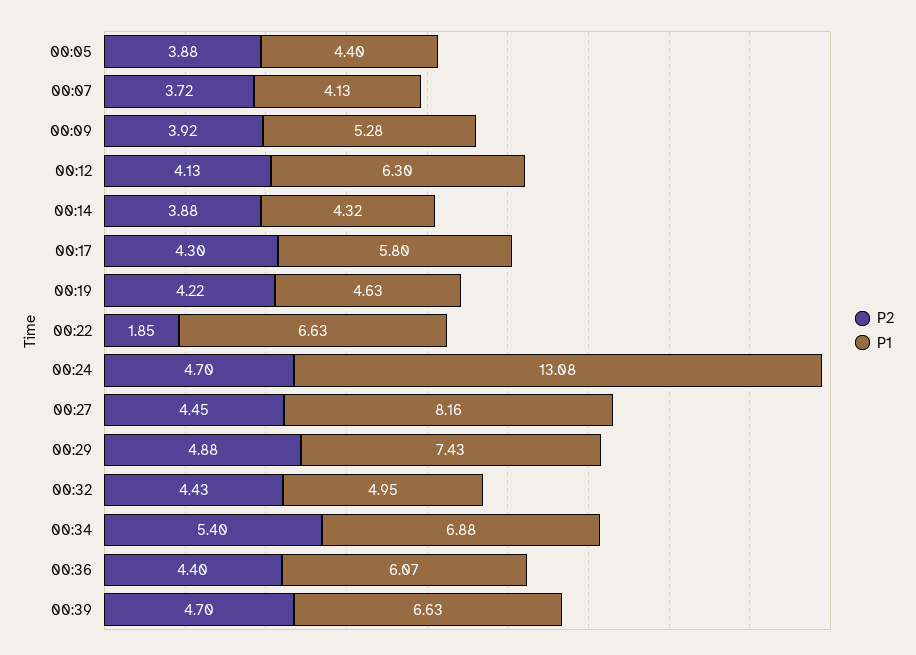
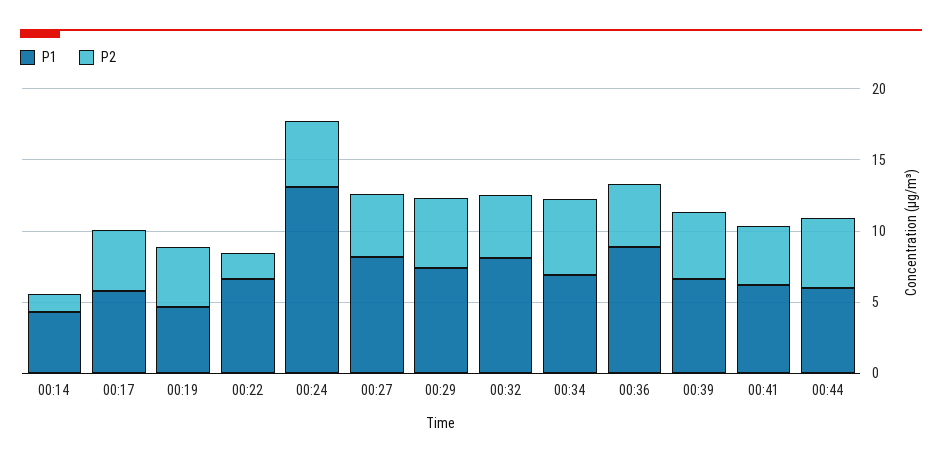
P2, 00:05: 3.88 -> none
P1, 00:05: 4.4 -> none
P2, 00:07: 3.72 -> none
P1, 00:07: 4.13 -> none
P2, 00:09: 3.92 -> none
P1, 00:09: 5.28 -> none
P2, 00:12: 4.13 -> none
P1, 00:12: 6.3 -> none
P2, 00:14: 3.88 -> 1
P1, 00:32: 4.95 -> 8
P1, 00:36: 6.07 -> 9
P1, 00:41: none -> 6
P2, 00:41: none -> 4
P1, 00:44: none -> 6
P2, 00:44: none -> 5

